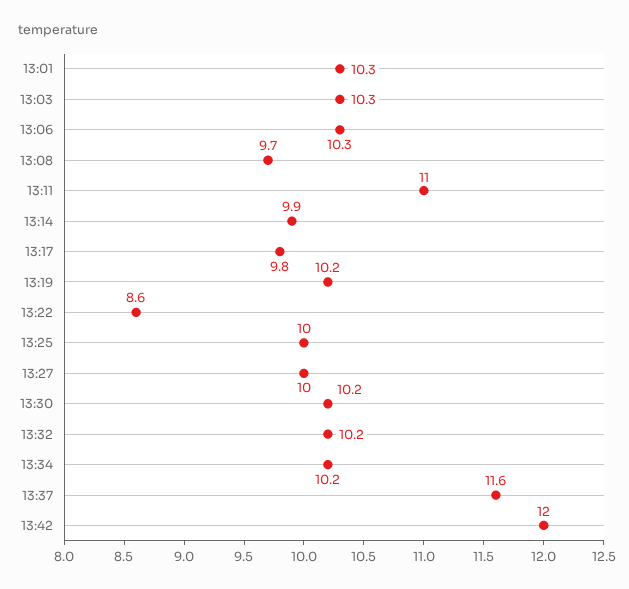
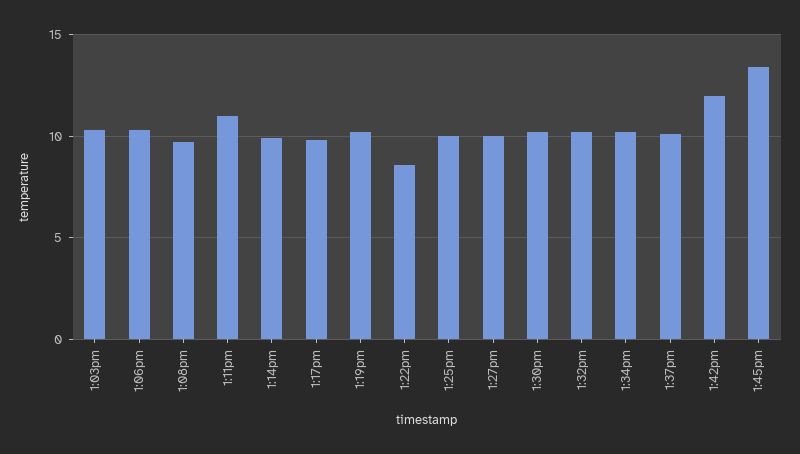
13:01: 10.3 -> none
13:37: 11.6 -> 10
1:45pm: none -> 13.5

